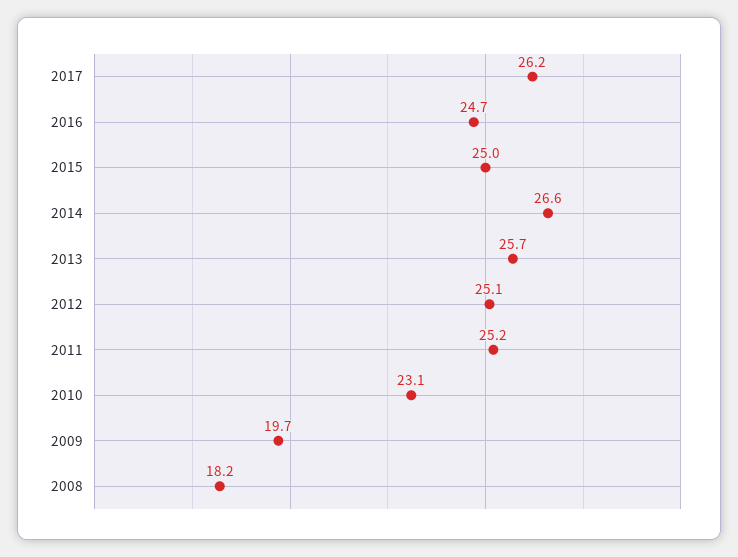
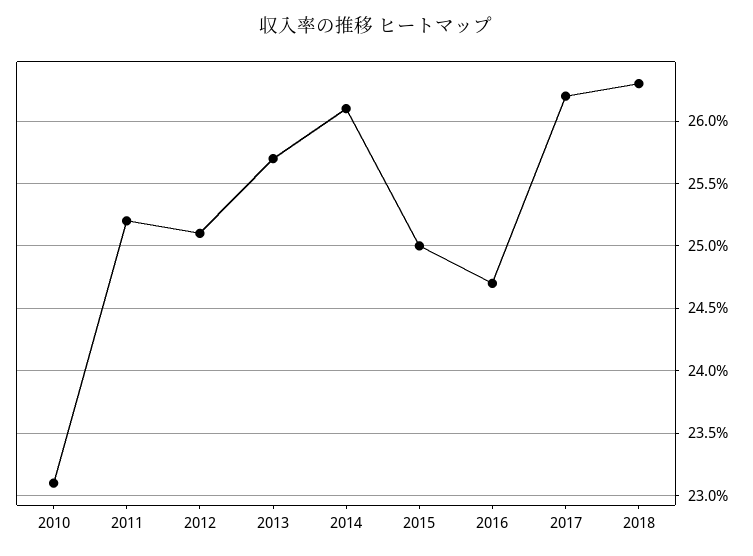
2014: 26.6 -> 26.1
2009: 19.7 -> none
2008: 18.2 -> none
2018: none -> 26.3

